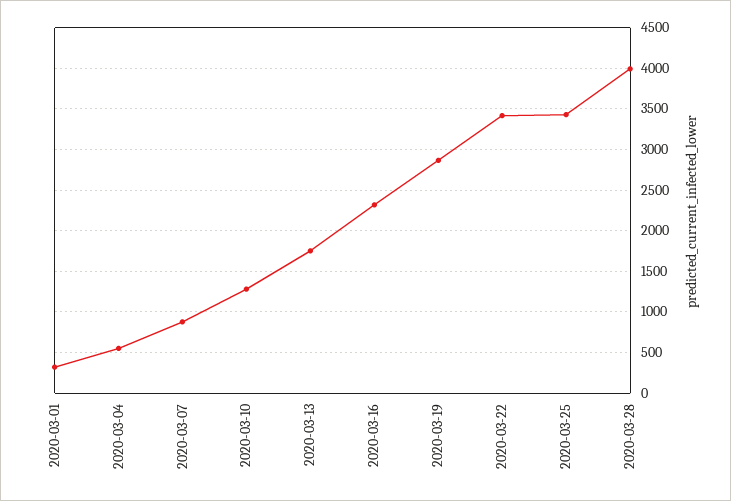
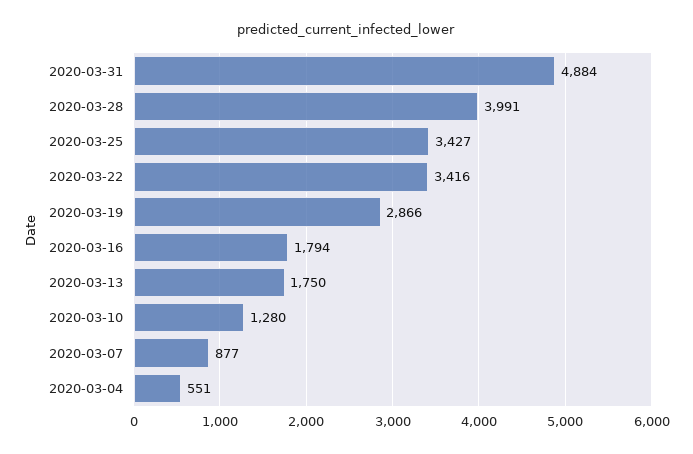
2020-03-01: 300 -> none
2020-03-16: 2300 -> 1794
2020-03-31: none -> 4884

